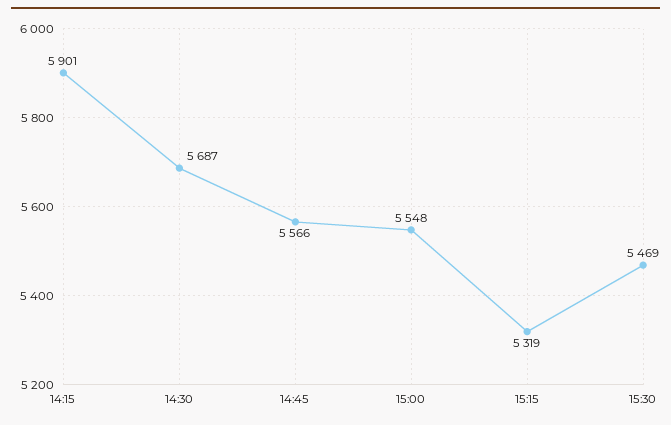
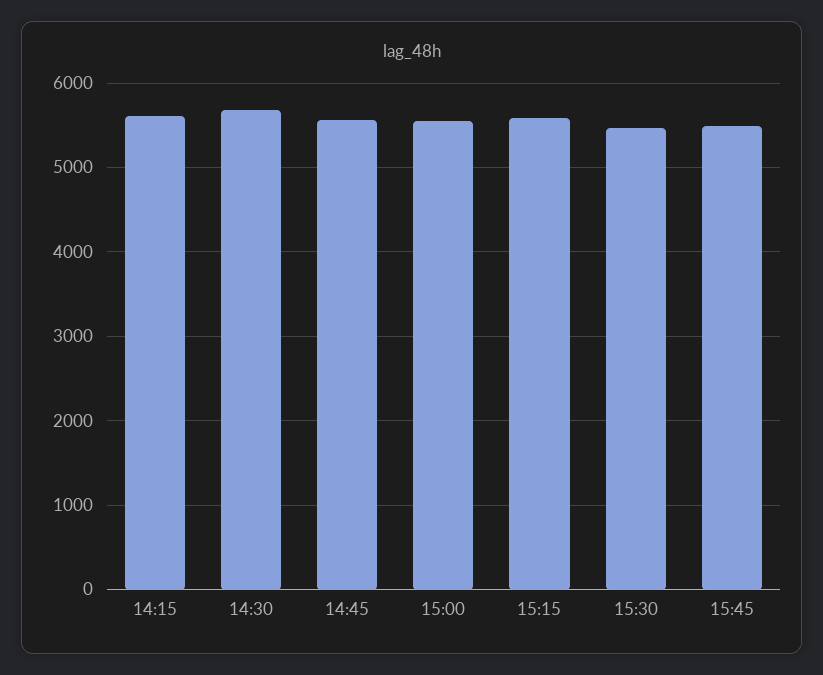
14:15: 5901 -> 5600
15:15: 5319 -> 5600
15:45: none -> 5500

